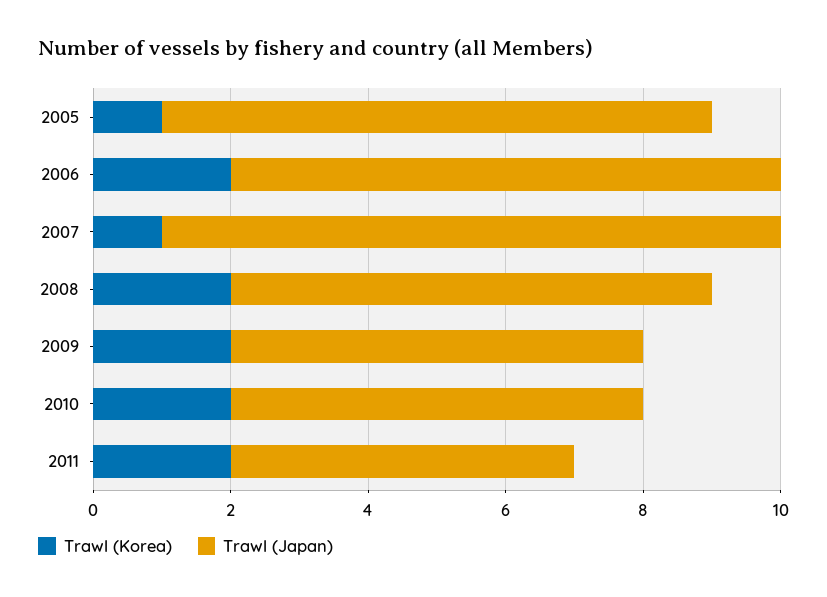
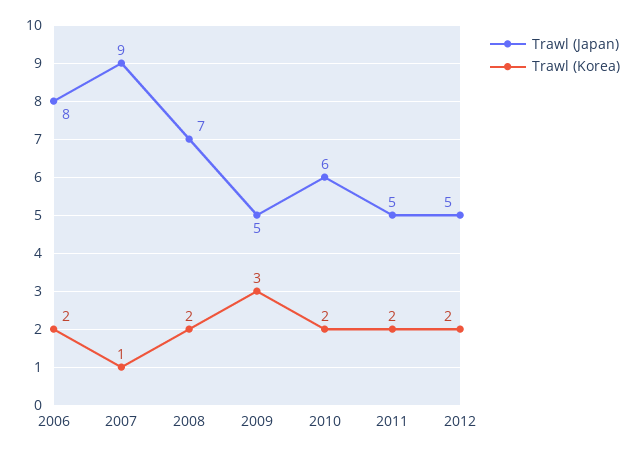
Trawl (Korea), 2005: 1 -> none
Trawl (Japan), 2005: 8 -> none
Trawl (Korea), 2009: 2 -> 3
Trawl (Japan), 2009: 6 -> 5
Trawl (Japan), 2012: none -> 5
Trawl (Korea), 2012: none -> 2

